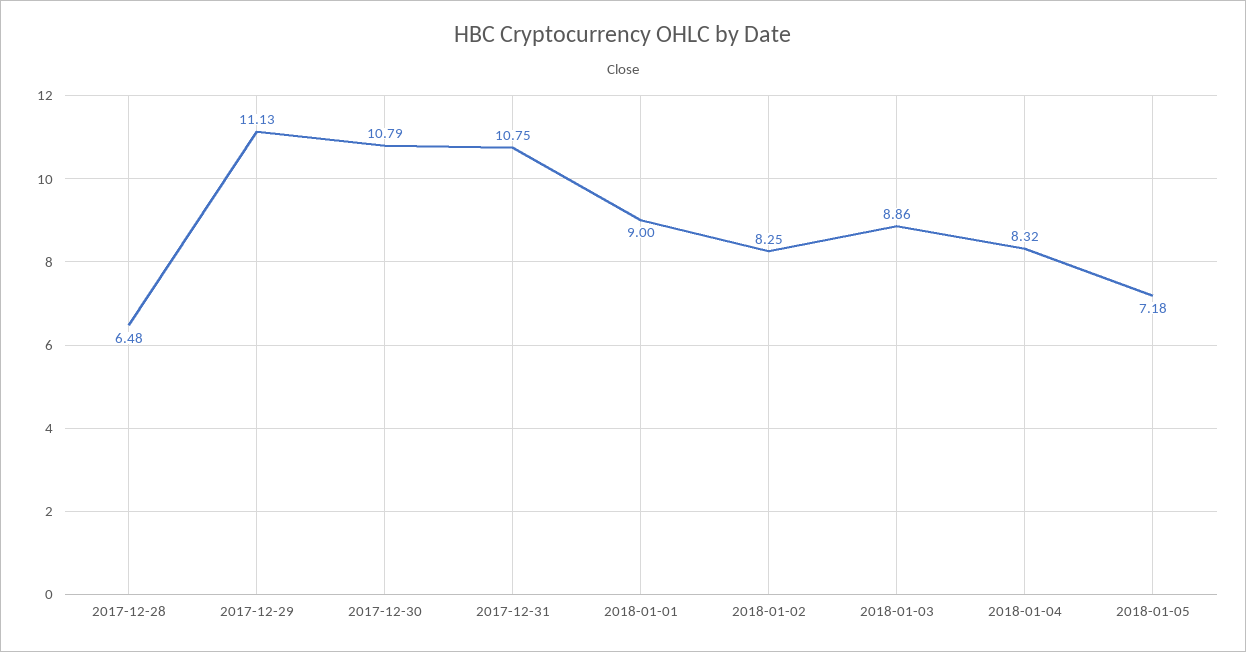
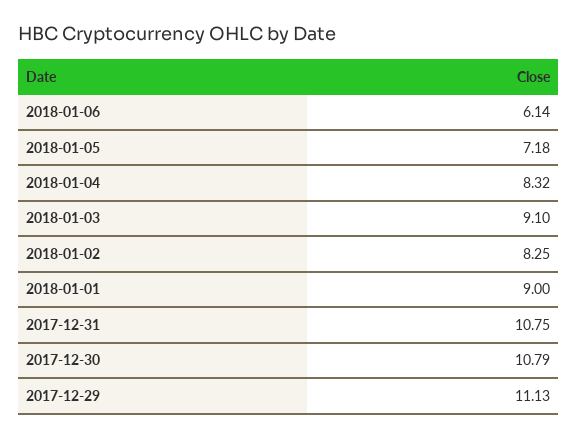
2017-12-28: 6.48 -> none
2018-01-03: 8.86 -> 9.1
2018-01-06: none -> 6.14

